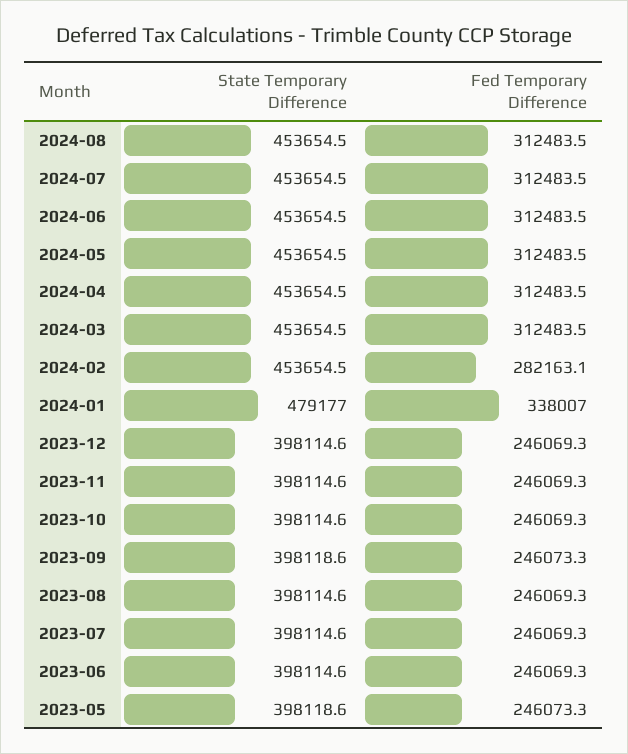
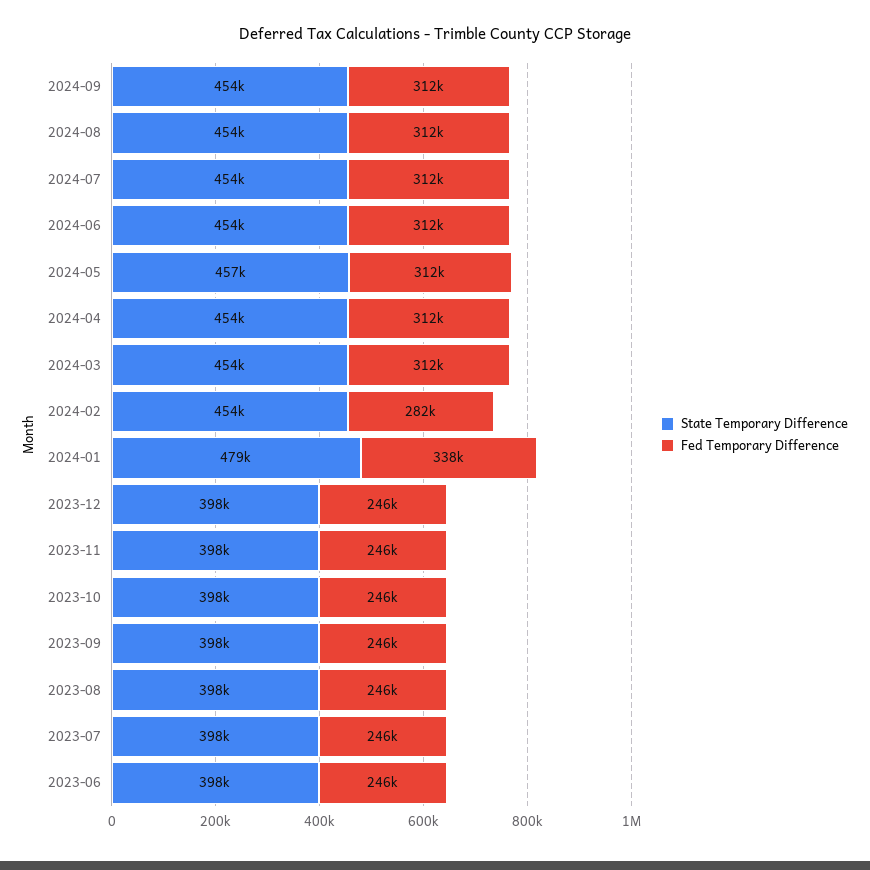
State Temporary Difference, 2024-05: 453654.5 -> 457000
State Temporary Difference, 2023-05: 398118.6 -> none
Fed Temporary Difference, 2023-05: 246073.3 -> none
State Temporary Difference, 2024-09: none -> 454000
Fed Temporary Difference, 2024-09: none -> 312000

